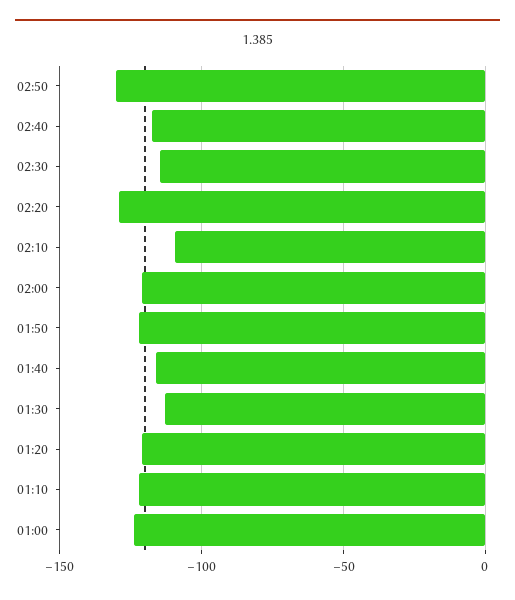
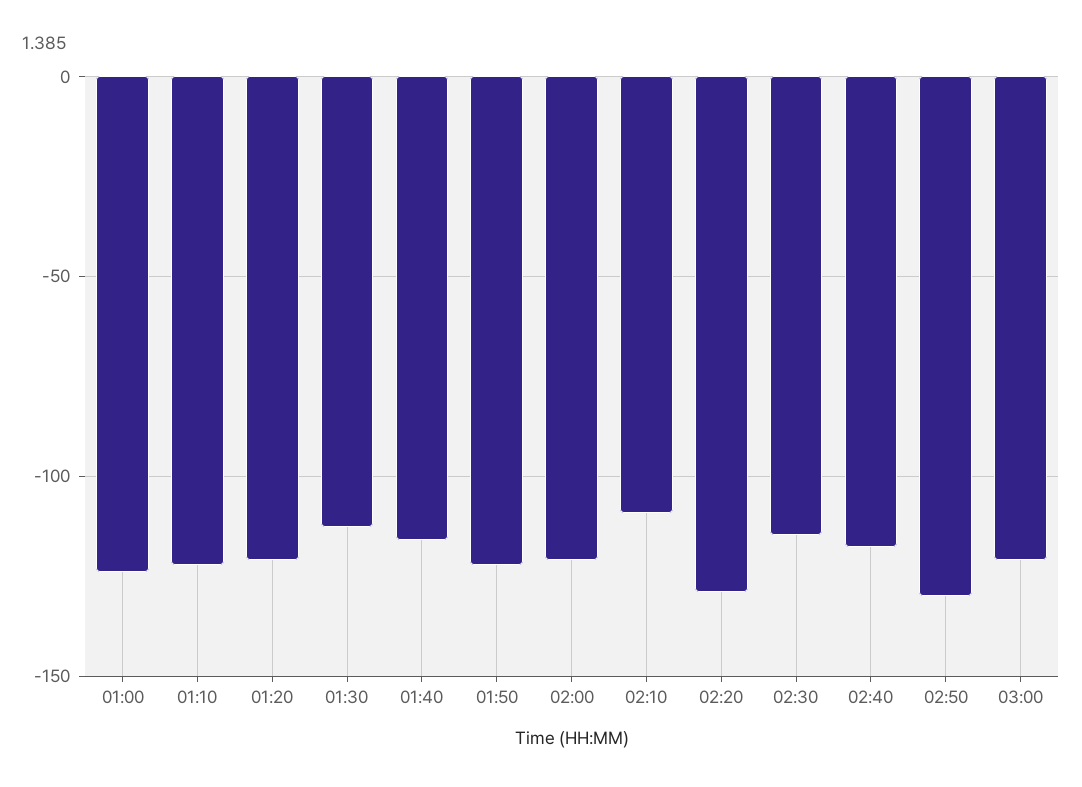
03:00: none -> -120

